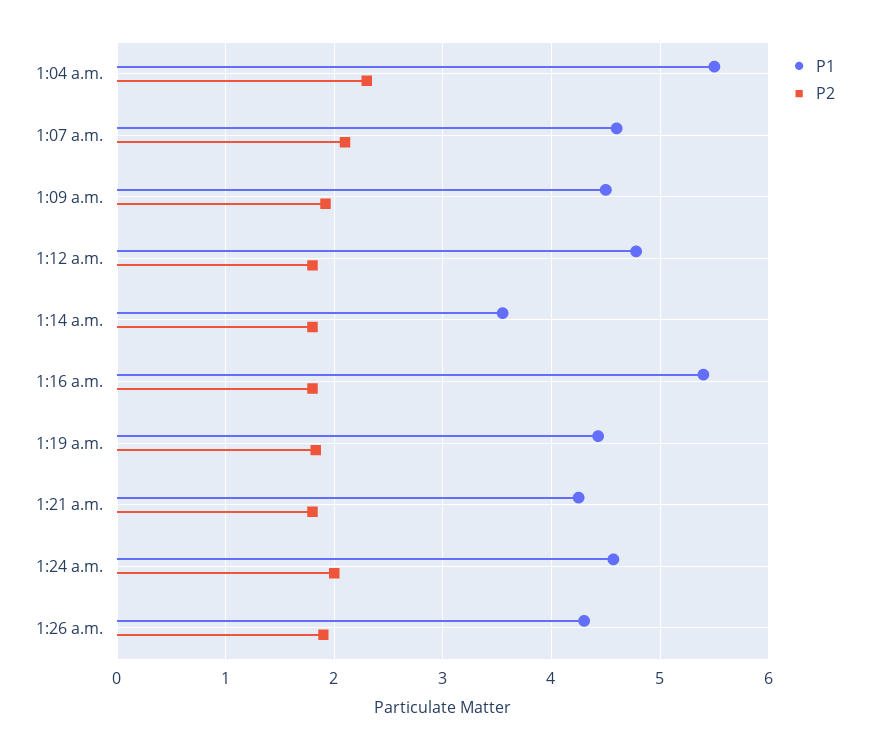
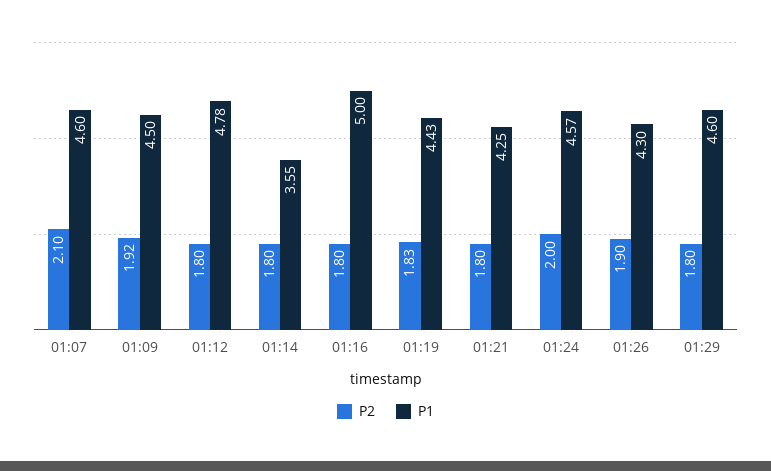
P1, 1:04 a.m.: 5.5 -> none
P2, 1:04 a.m.: 2.3 -> none
P1, 1:16 a.m.: 5.4 -> 5
P2, 01:29: none -> 1.8
P1, 01:29: none -> 4.6

